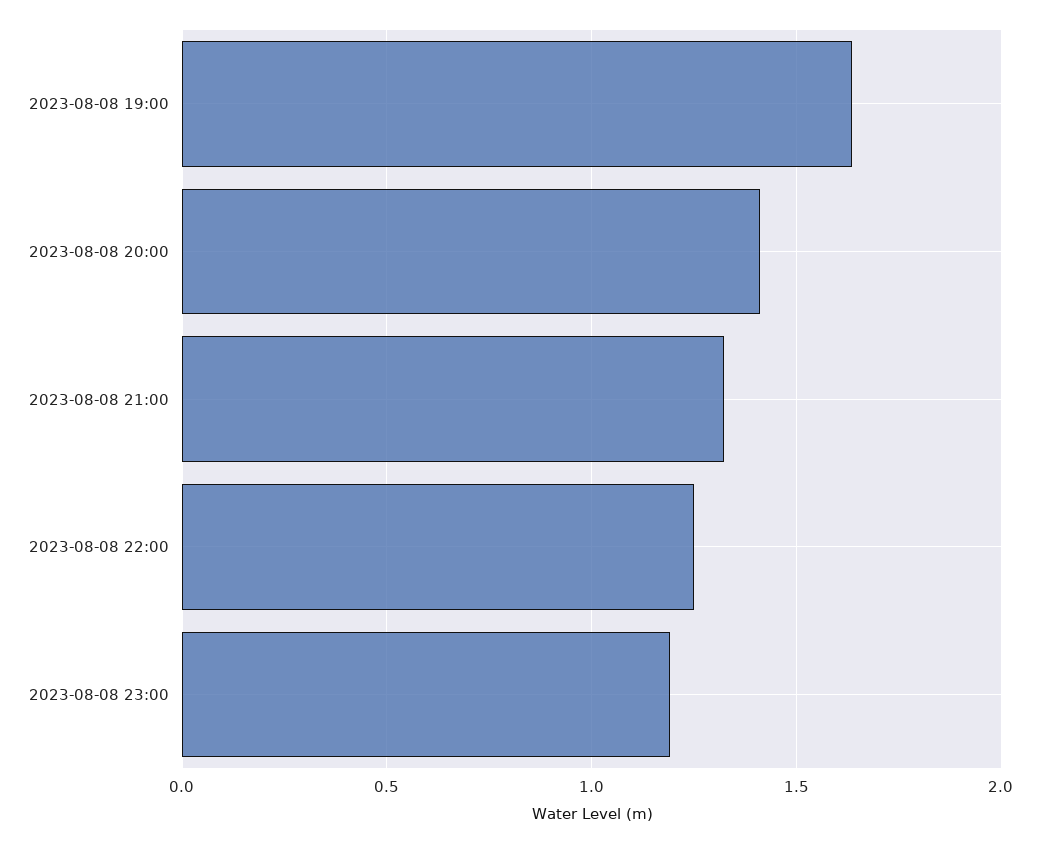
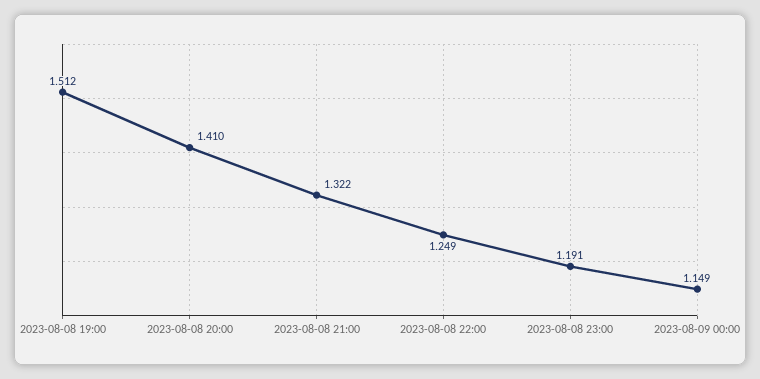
2023-08-08 19:00: 1.65 -> 1.512
2023-08-09 00:00: none -> 1.149

